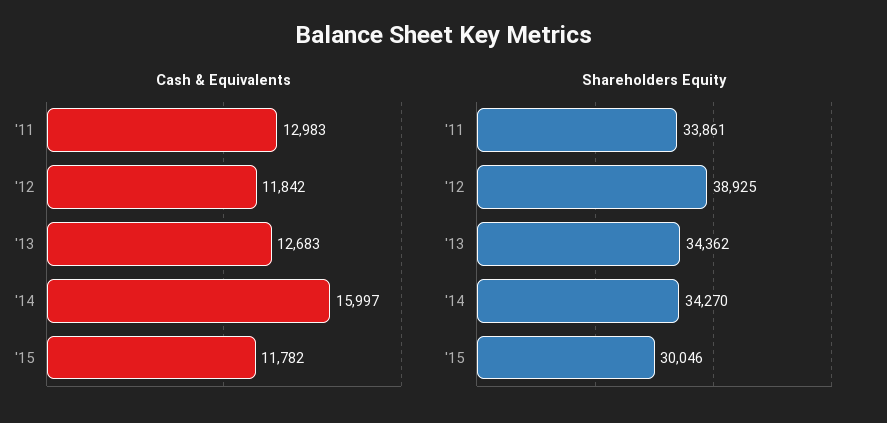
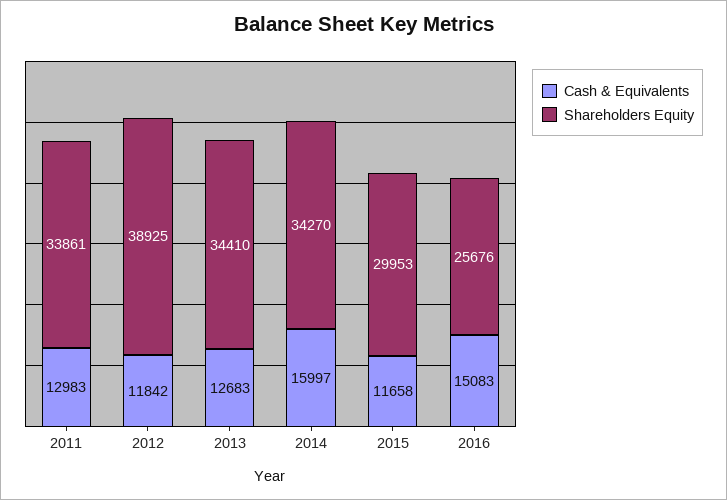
Cash & Equivalents, '15: 11782 -> 11658
Shareholders Equity, '13: 34362 -> 34410
Shareholders Equity, '15: 30046 -> 29953
Cash & Equivalents, 2016: none -> 15083
Shareholders Equity, 2016: none -> 25676

